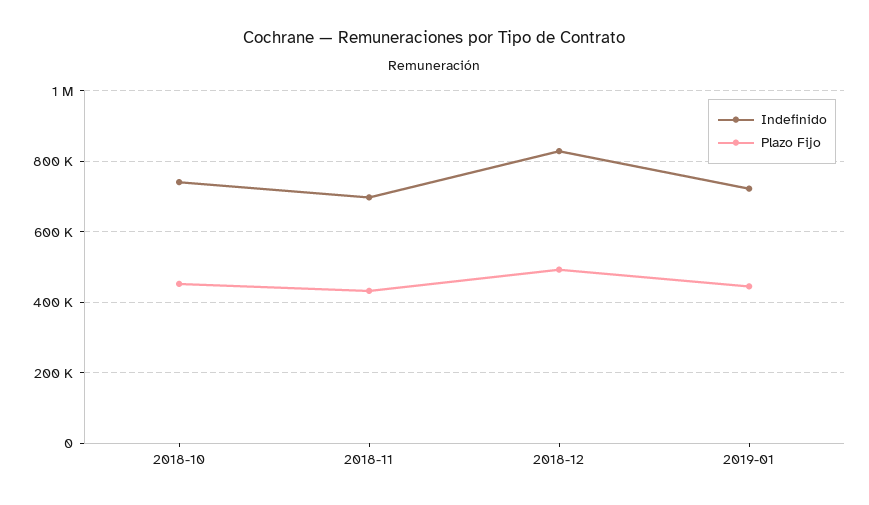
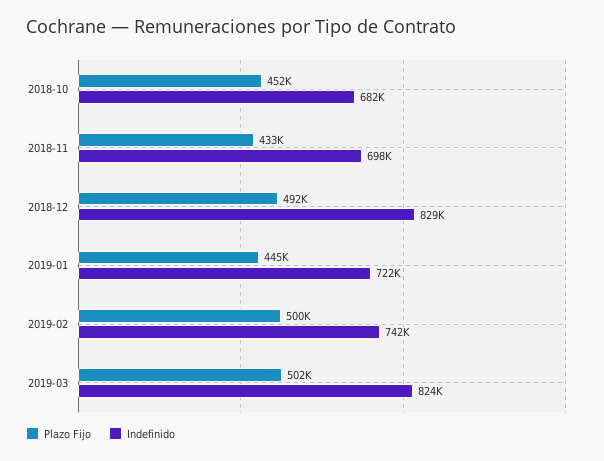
Indefinido, 2018-10: 740000 -> 682000
Plazo Fijo, 2019-02: none -> 500000
Indefinido, 2019-02: none -> 742000
Plazo Fijo, 2019-03: none -> 502000
Indefinido, 2019-03: none -> 824000

